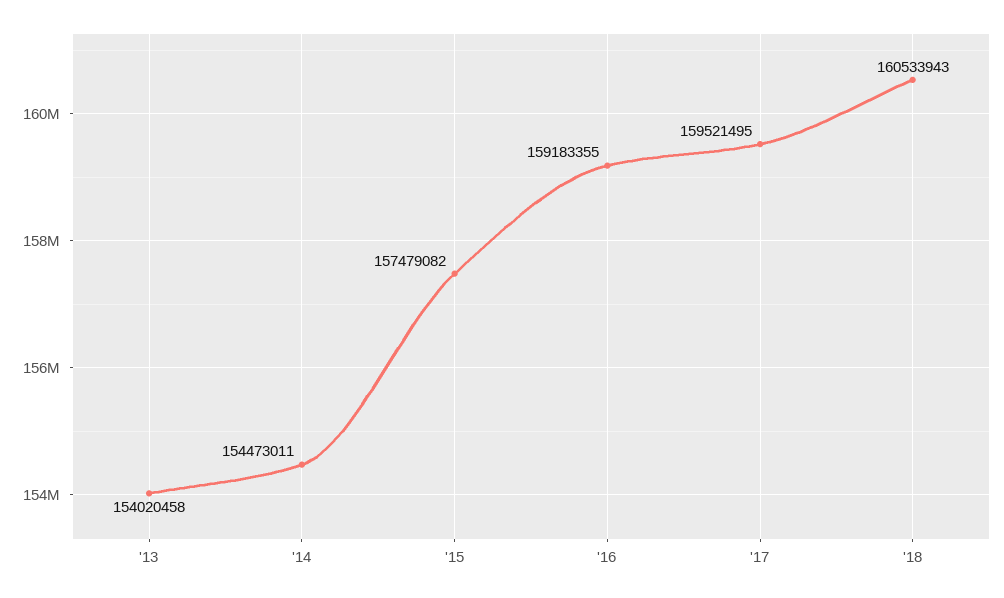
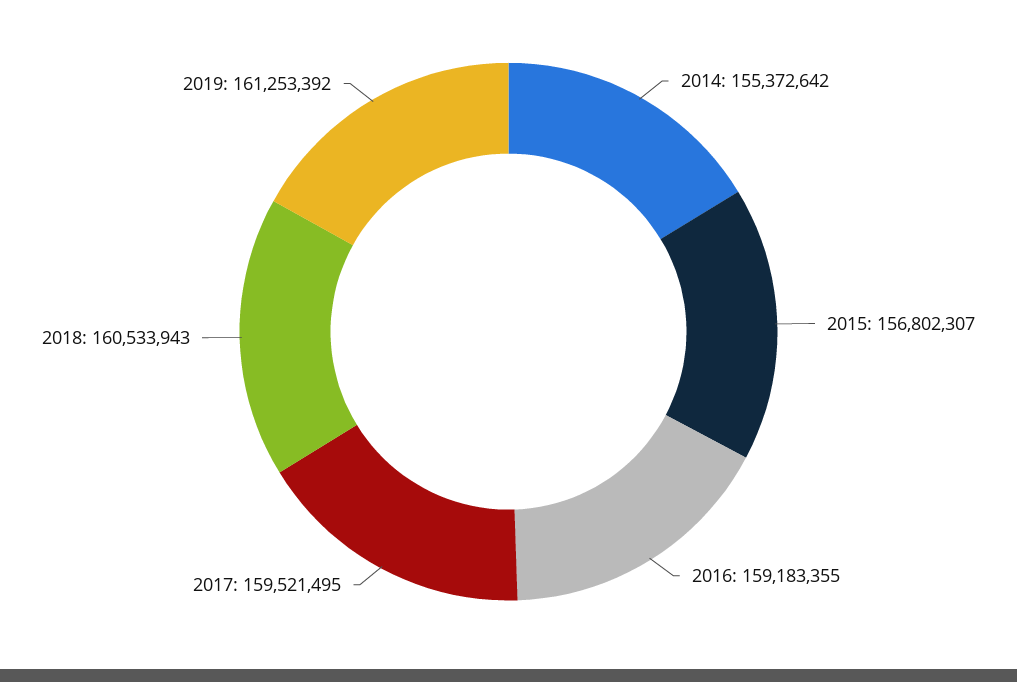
'13: 154020458 -> none
'14: 154473011 -> 155372642
'15: 157479082 -> 156802307
2019: none -> 161253392

